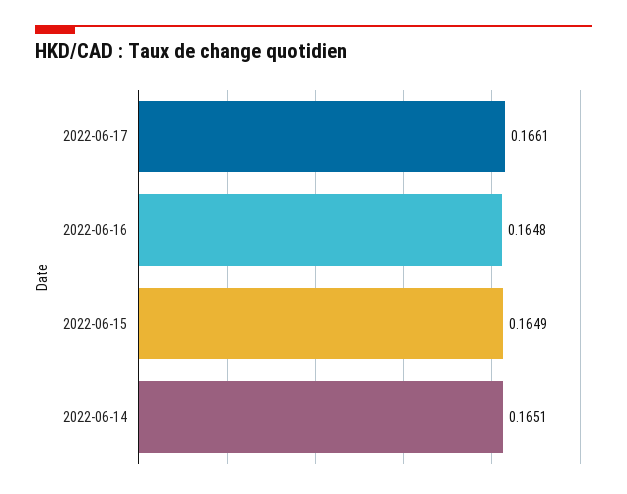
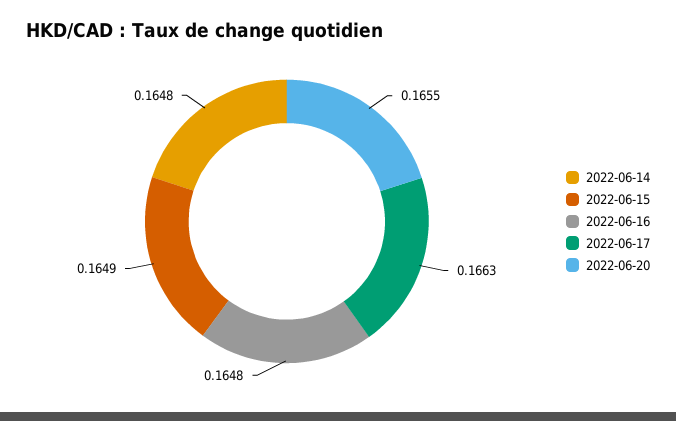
2022-06-17: 0.1661 -> 0.1663
2022-06-14: 0.1651 -> 0.1648
2022-06-20: none -> 0.1655

